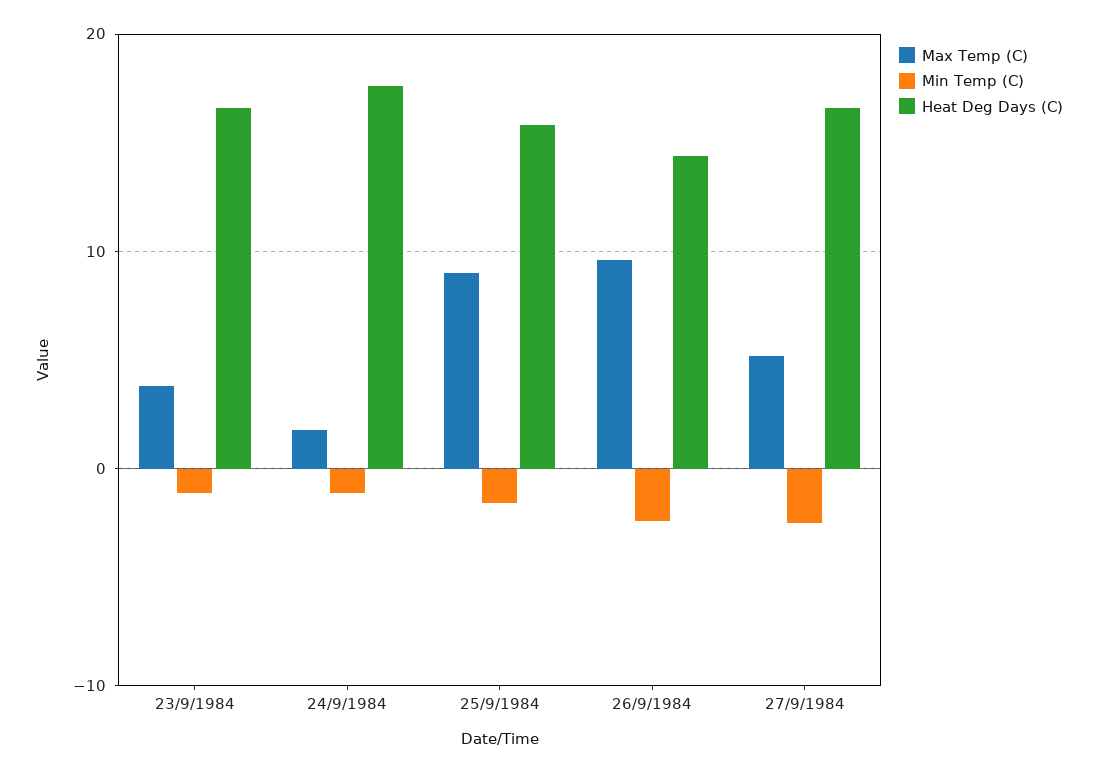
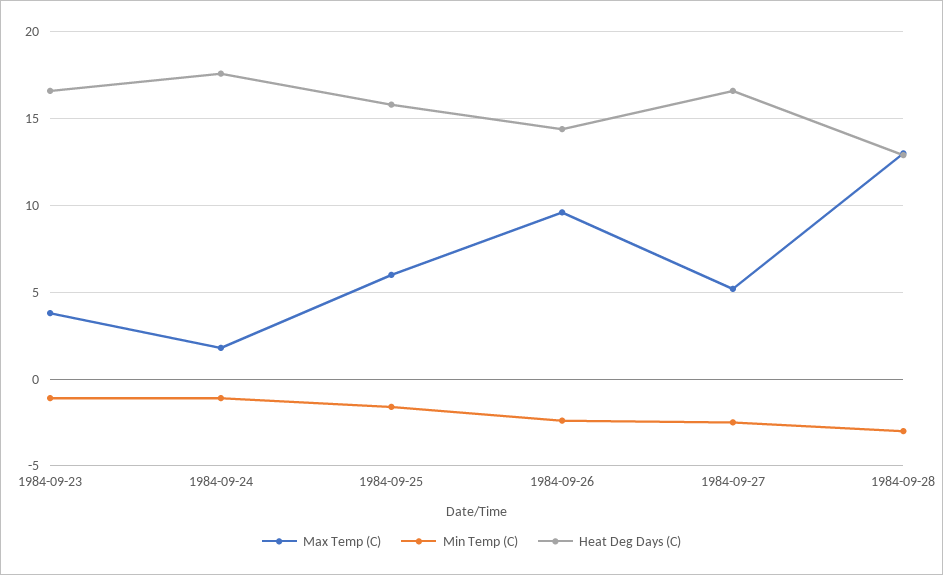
Max Temp (C), 25/9/1984: 9 -> 6
Max Temp (C), 1984-09-28: none -> 13
Min Temp (C), 1984-09-28: none -> -3
Heat Deg Days (C), 1984-09-28: none -> 13

